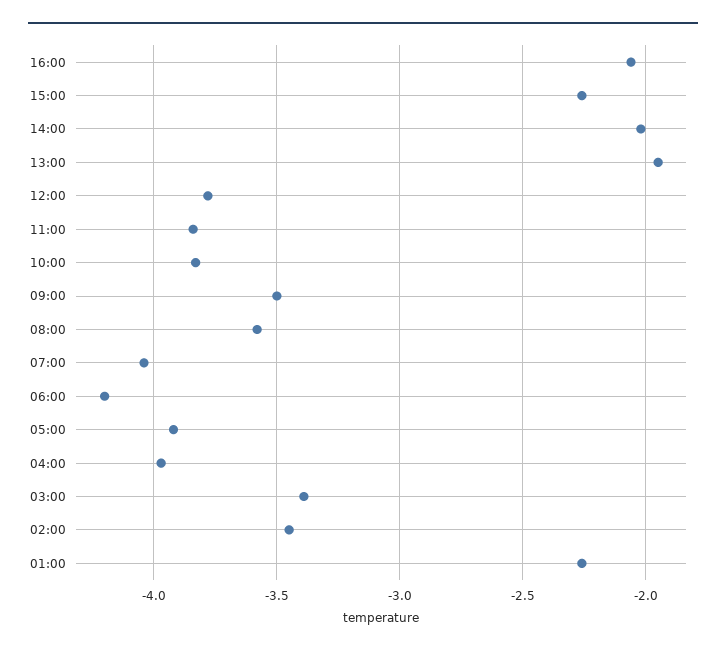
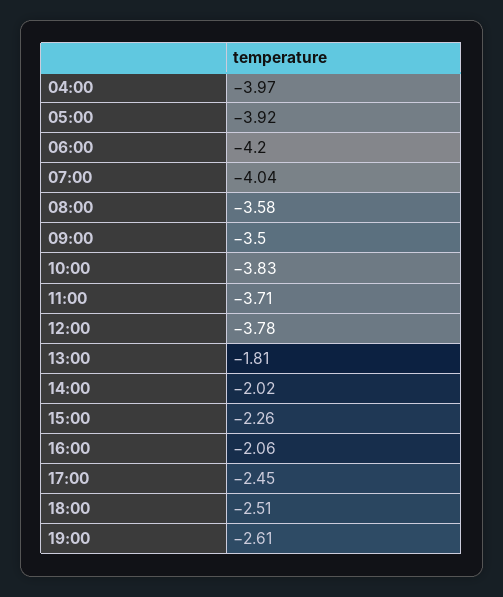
13:00: -1.95 -> -1.81
11:00: -3.85 -> -3.71
03:00: -3.4 -> none
02:00: -3.45 -> none
01:00: -2.25 -> none
17:00: none -> -2.45
18:00: none -> -2.51
19:00: none -> -2.61

